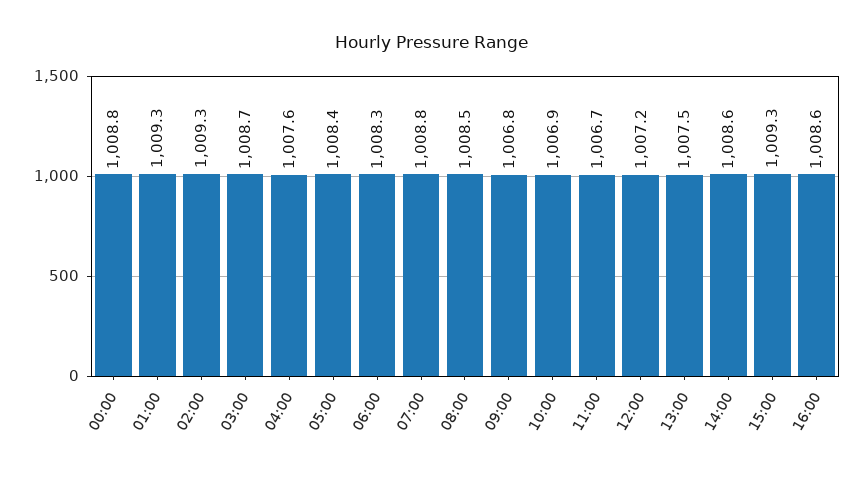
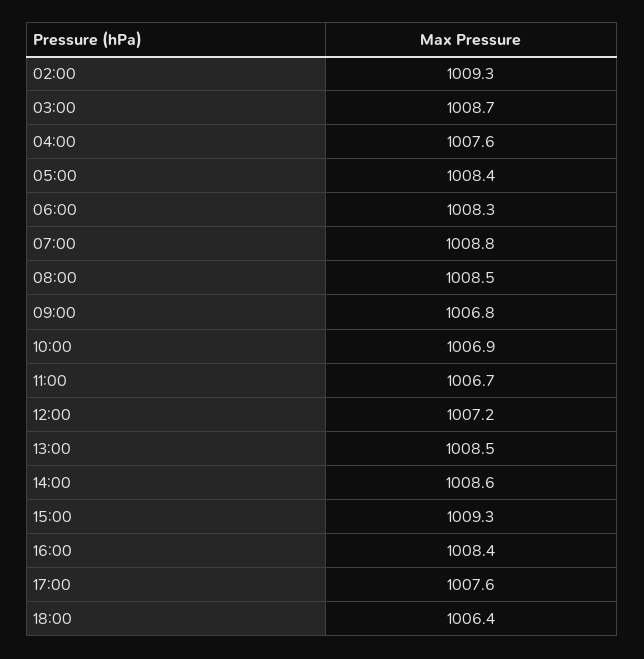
00:00: 1008.8 -> none
01:00: 1009.3 -> none
13:00: 1007.5 -> 1008.5
16:00: 1008.6 -> 1008.4
17:00: none -> 1007.6
18:00: none -> 1006.4

